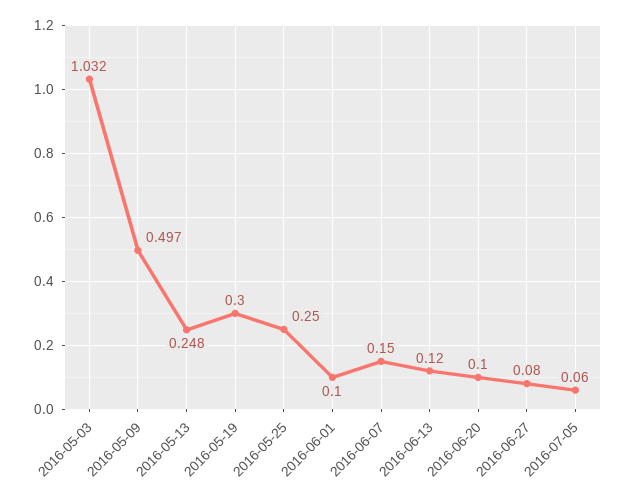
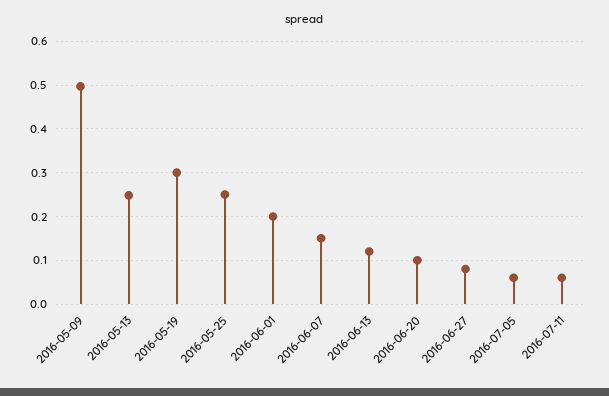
2016-05-03: 1.032 -> none
2016-06-01: 0.1 -> 0.2
2016-07-11: none -> 0.06

